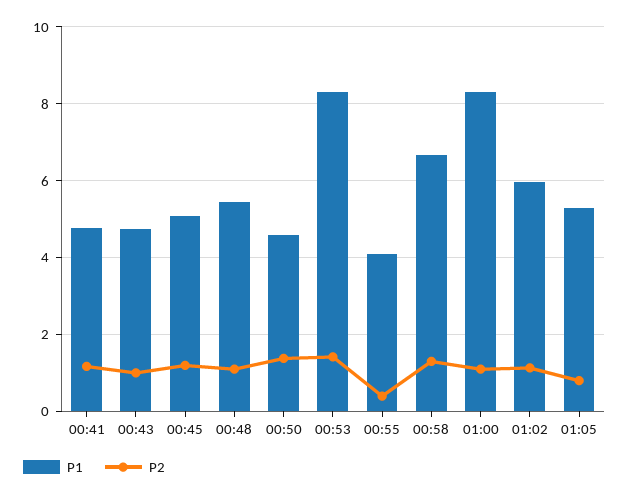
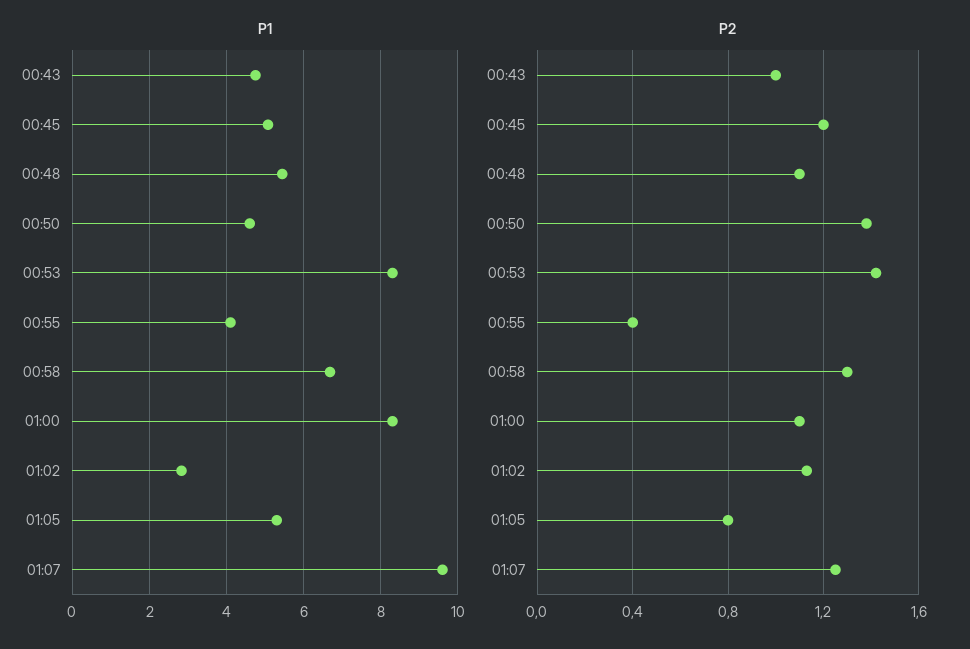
P1, 00:41: 4.8 -> none
P2, 00:41: 1.2 -> none
P1, 01:02: 6 -> 2.8
P1, 01:07: none -> 9.6
P2, 01:07: none -> 1.25

